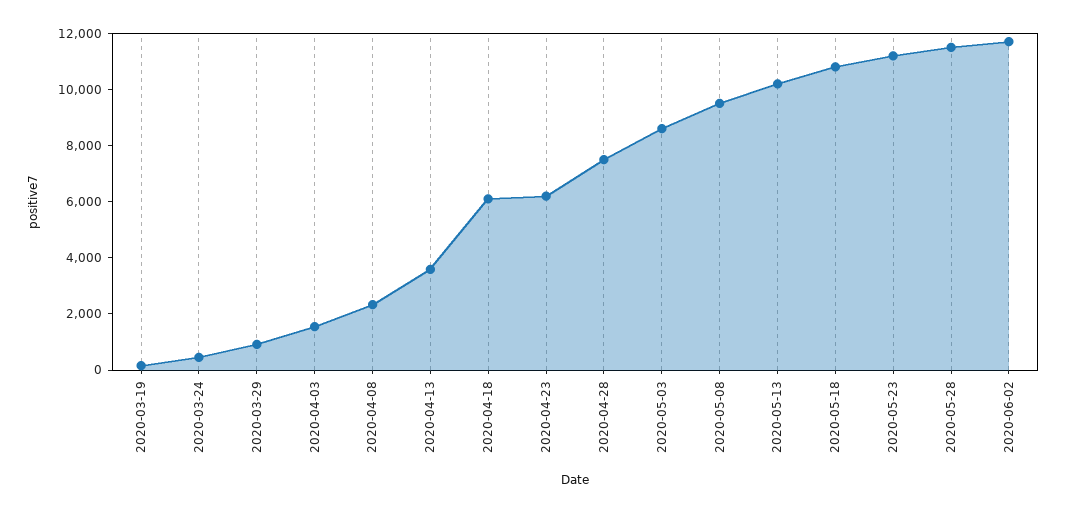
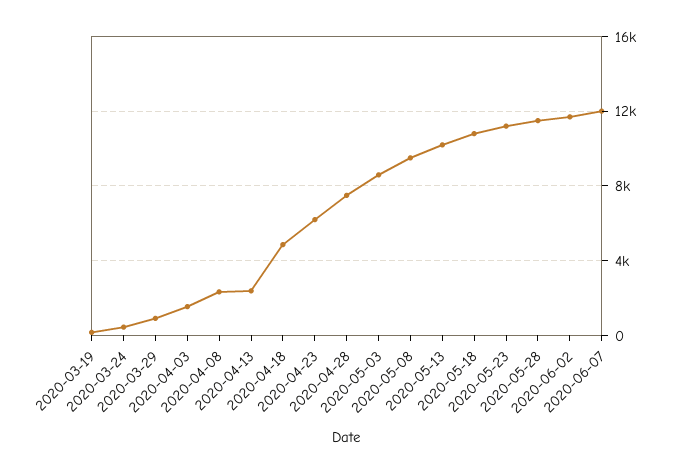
2020-04-13: 3500 -> 2500
2020-04-18: 6000 -> 5000
2020-06-07: none -> 12000

